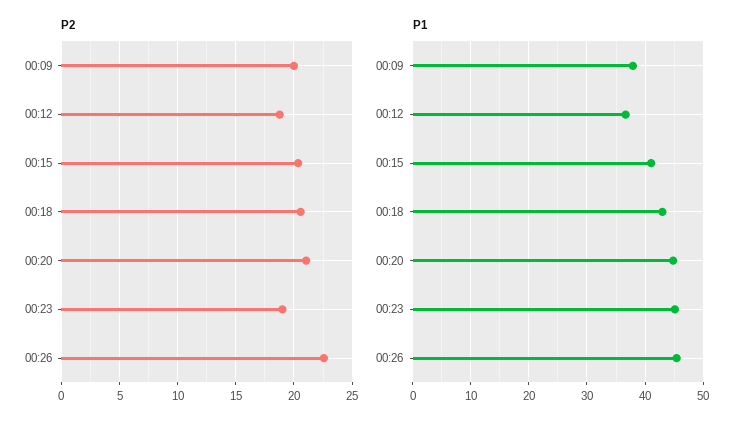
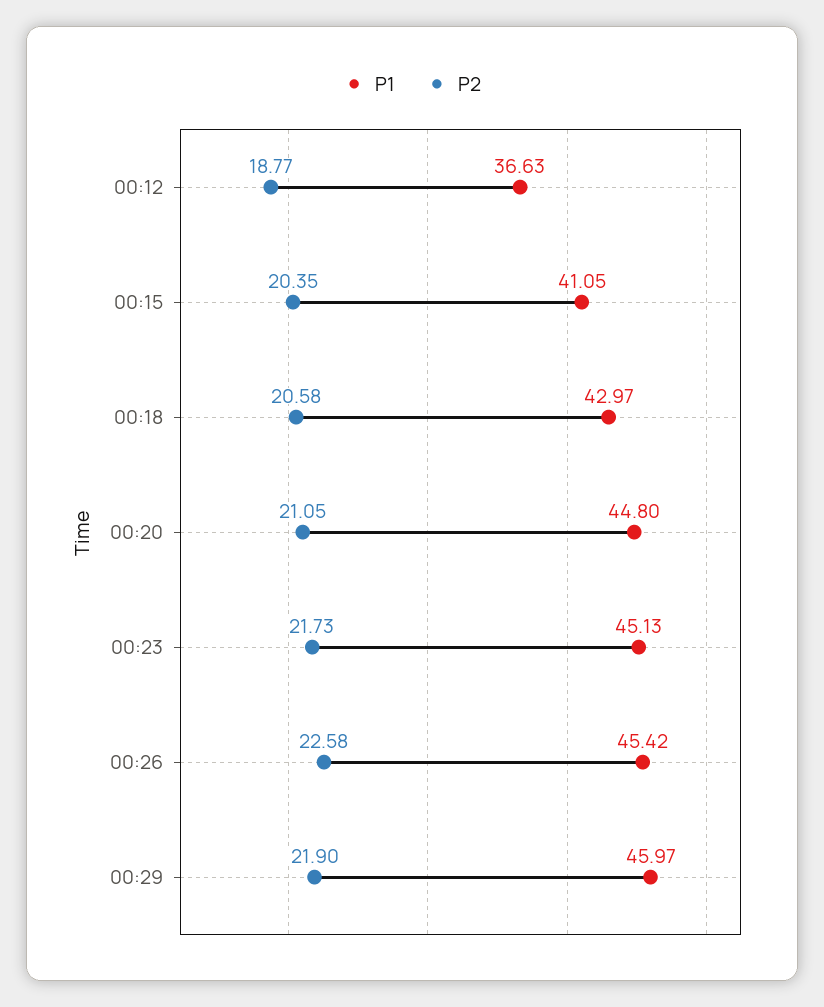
P2, 00:09: 20 -> none
P2, 00:23: 19 -> 21.73
P1, 00:09: 38 -> none
P1, 00:29: none -> 45.97
P2, 00:29: none -> 21.9

